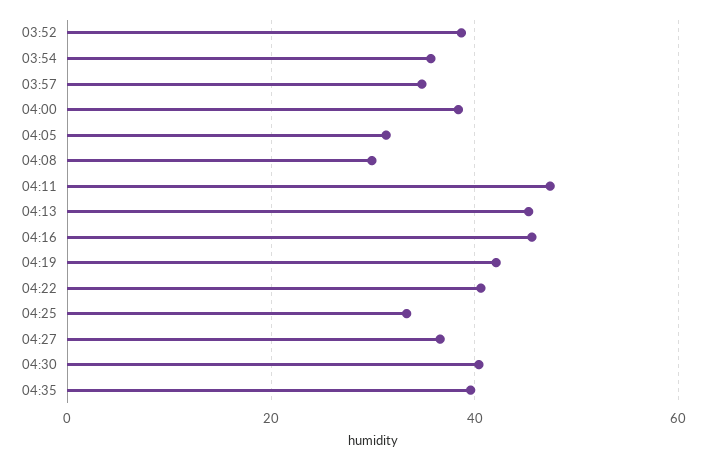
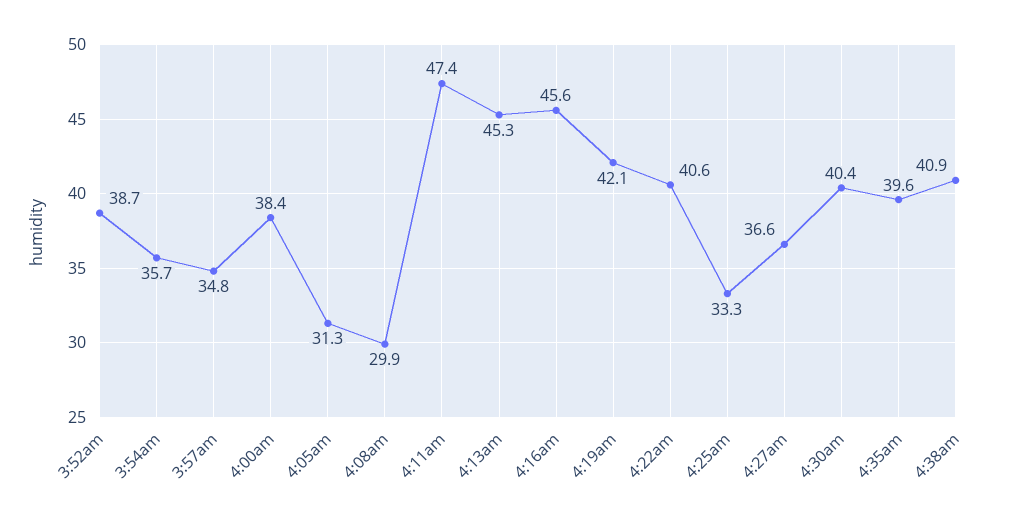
4:38am: none -> 40.9

